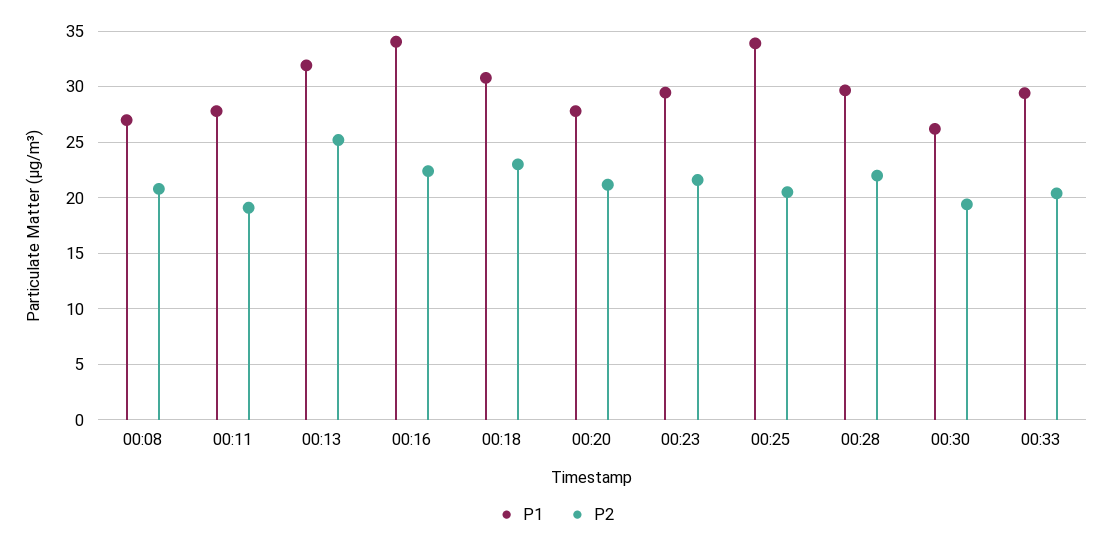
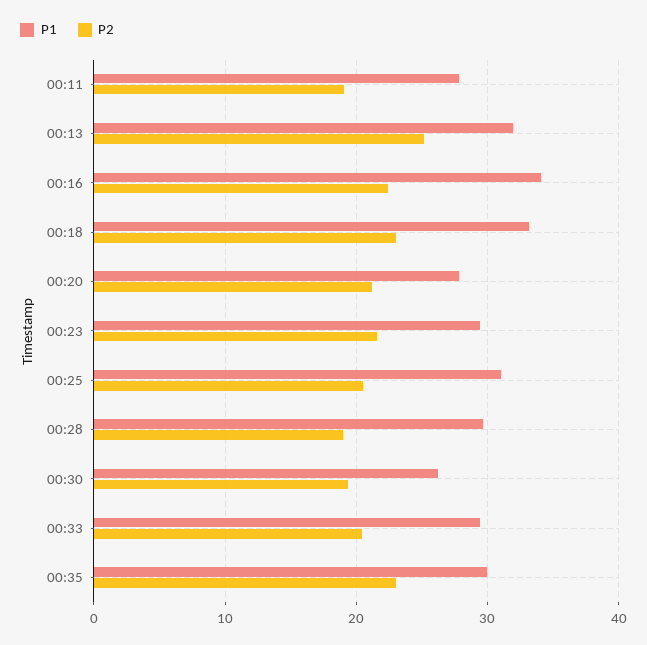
P1, 00:08: 27 -> none
P2, 00:08: 21 -> none
P1, 00:18: 31 -> 33
P1, 00:25: 34 -> 31
P2, 00:28: 22 -> 19
P1, 00:35: none -> 30
P2, 00:35: none -> 23

